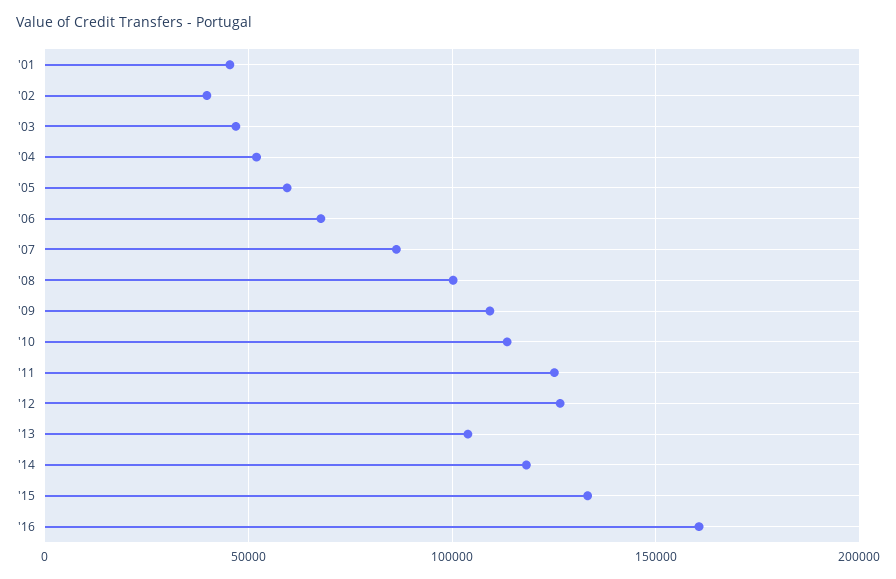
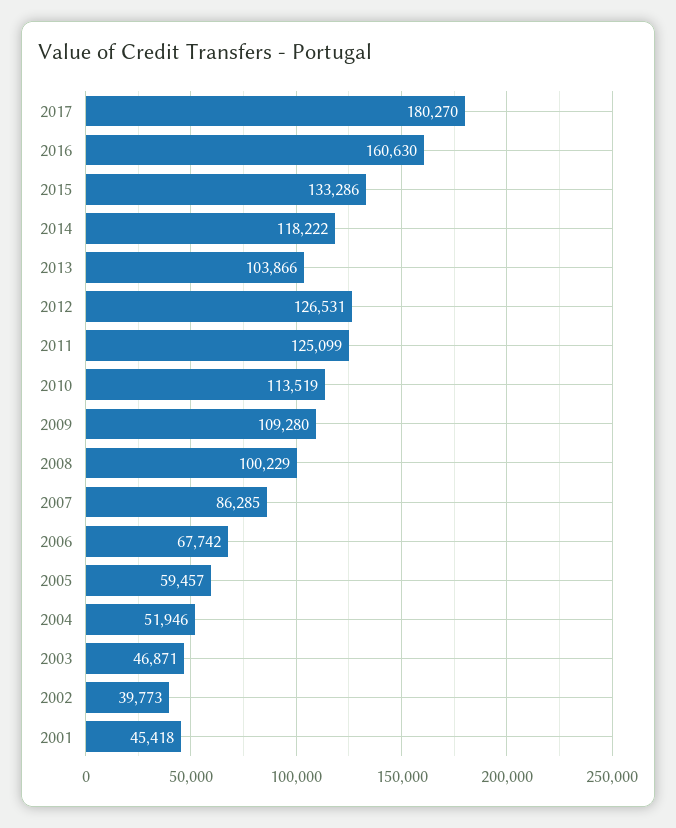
2017: none -> 180270

